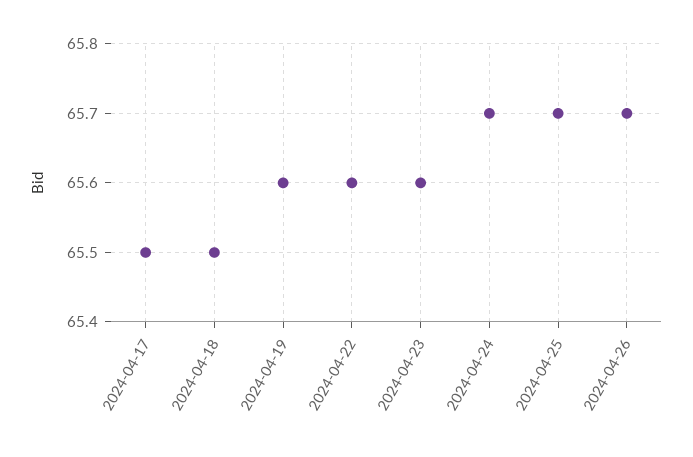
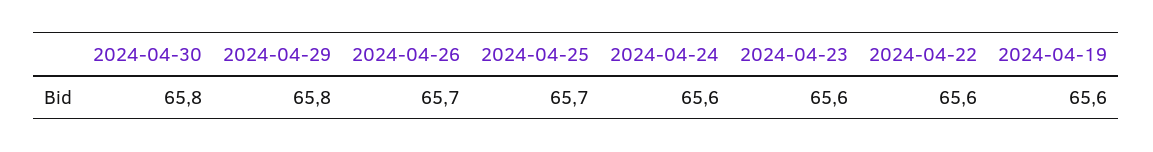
2024-04-17: 65.5 -> none
2024-04-18: 65.5 -> none
2024-04-24: 65.7 -> 65.6
2024-04-30: none -> 65.8
2024-04-29: none -> 65.8

